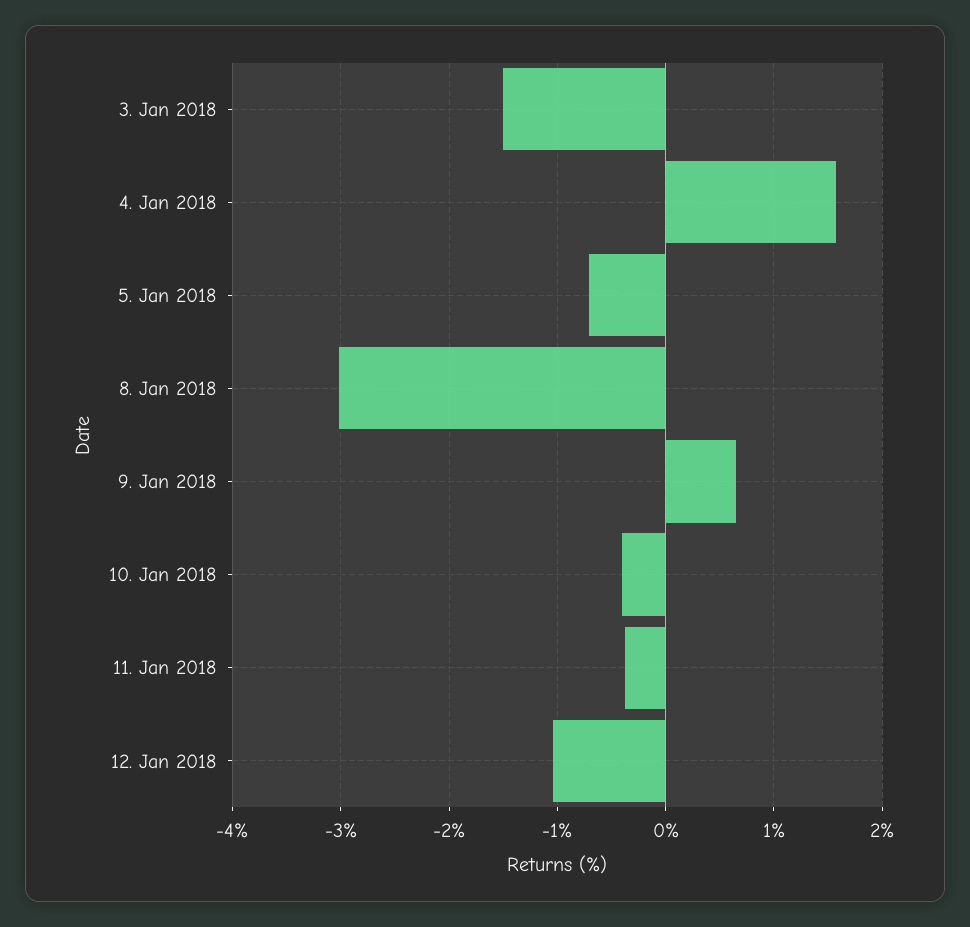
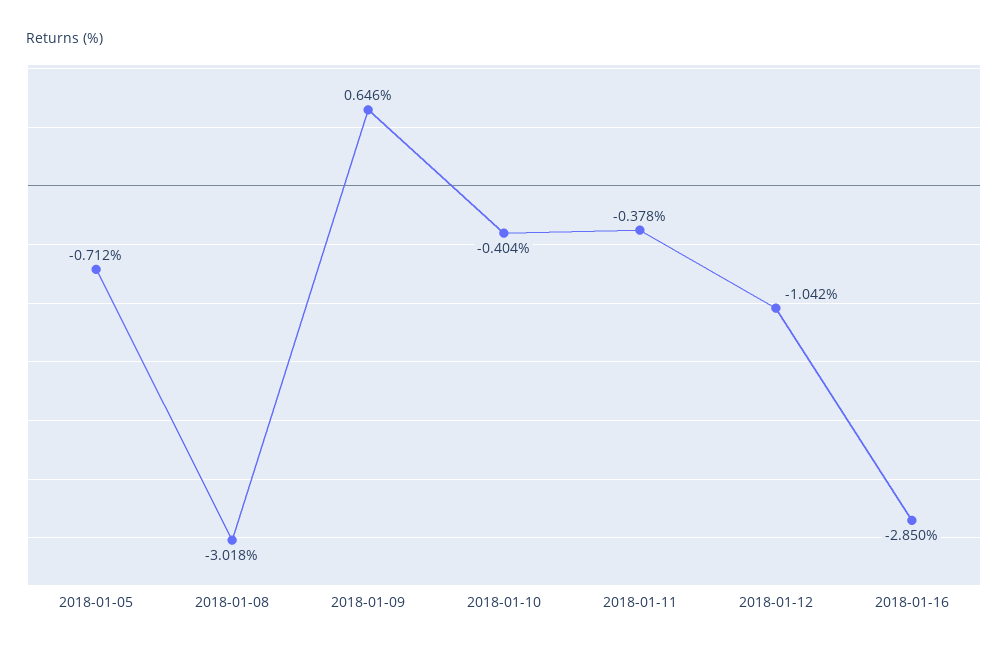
3. Jan 2018: -1.5 -> none
4. Jan 2018: 1.6 -> none
2018-01-16: none -> -2.85

